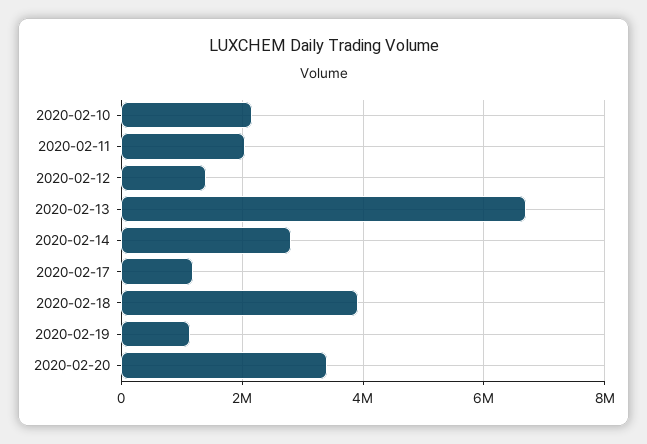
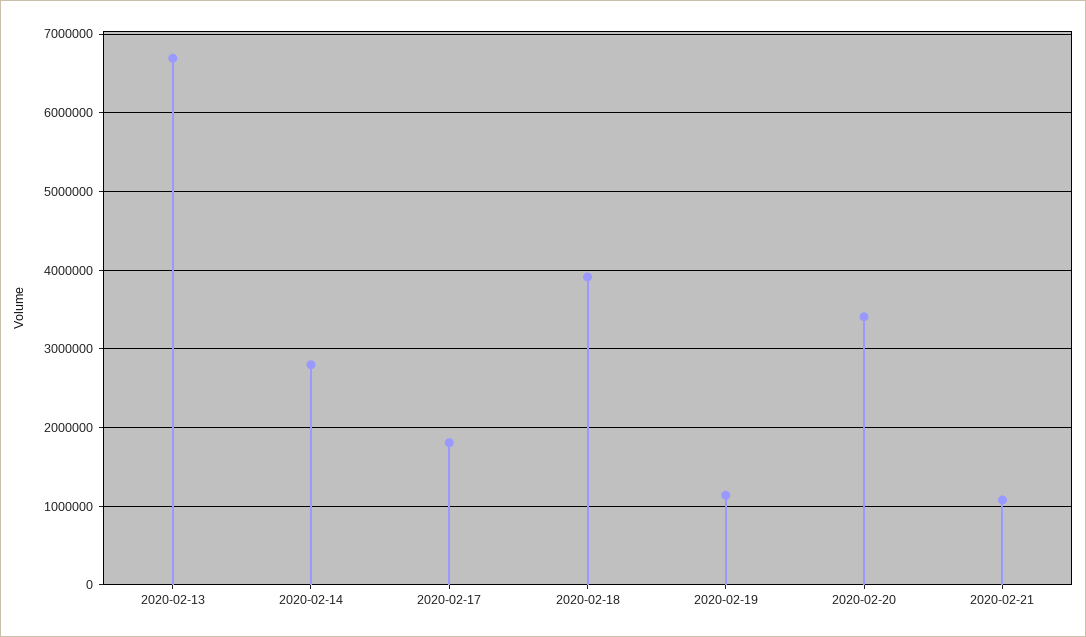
2020-02-10: 2200000 -> none
2020-02-11: 2000000 -> none
2020-02-12: 1400000 -> none
2020-02-17: 1200000 -> 1800000
2020-02-21: none -> 1100000

